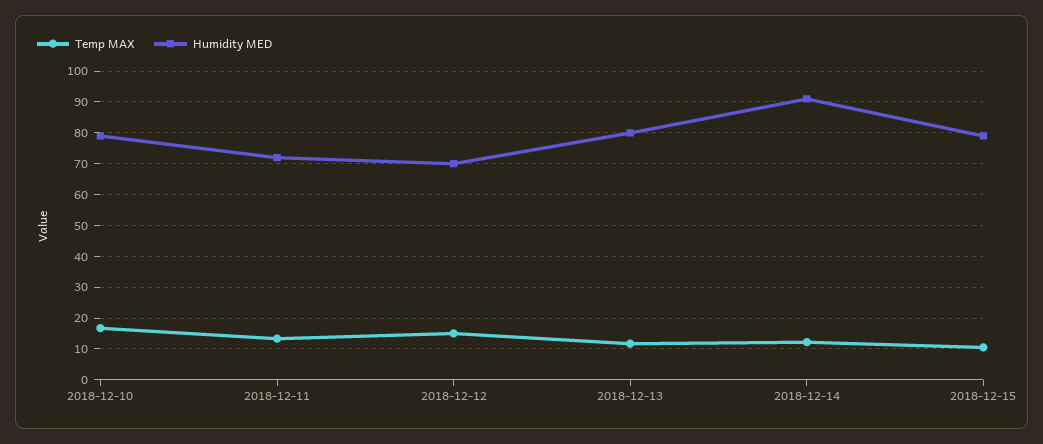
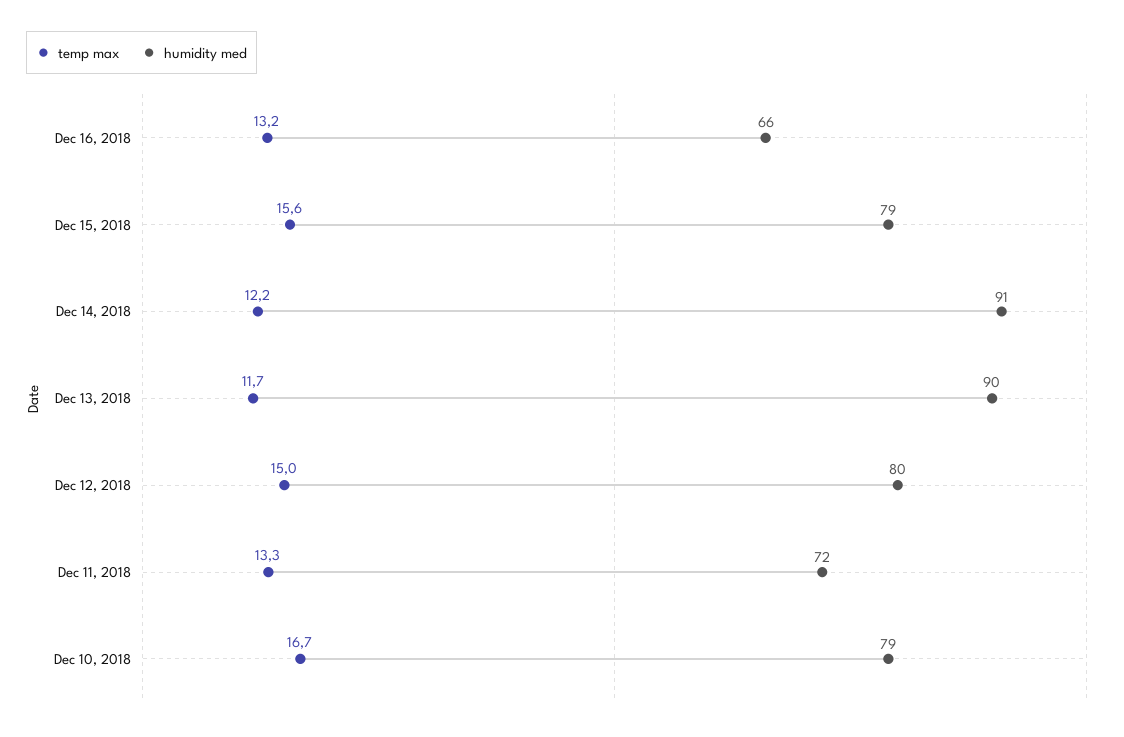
Humidity MED, 2018-12-12: 70 -> 80
Humidity MED, 2018-12-13: 80 -> 90
Temp MAX, 2018-12-15: 10 -> 15.6
Temp MAX, Dec 16, 2018: none -> 13.2
Humidity MED, Dec 16, 2018: none -> 66

